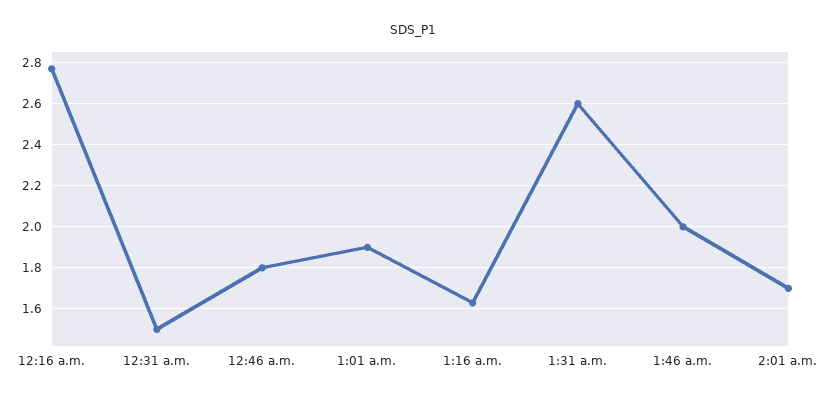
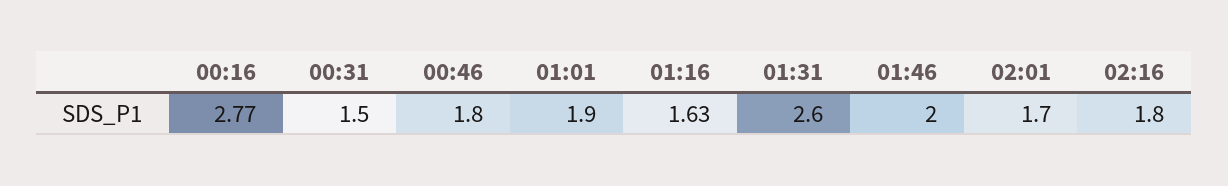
02:16: none -> 1.8

